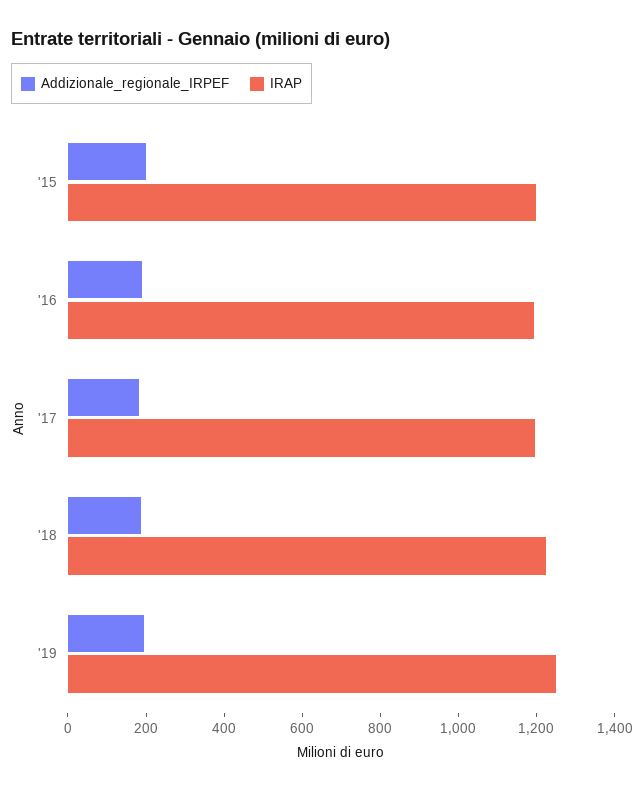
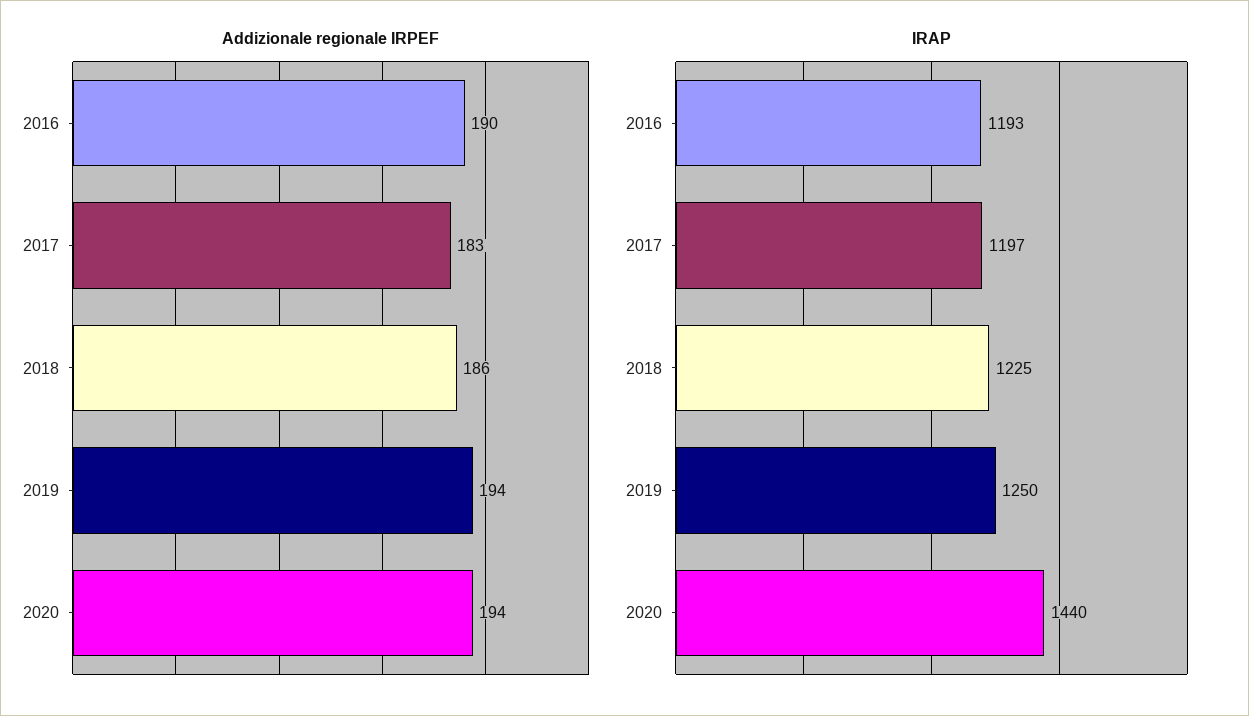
Addizionale_regionale_IRPEF, '15: 200 -> none
IRAP, '15: 1200 -> none
Addizionale_regionale_IRPEF, 2020: none -> 194
IRAP, 2020: none -> 1440

